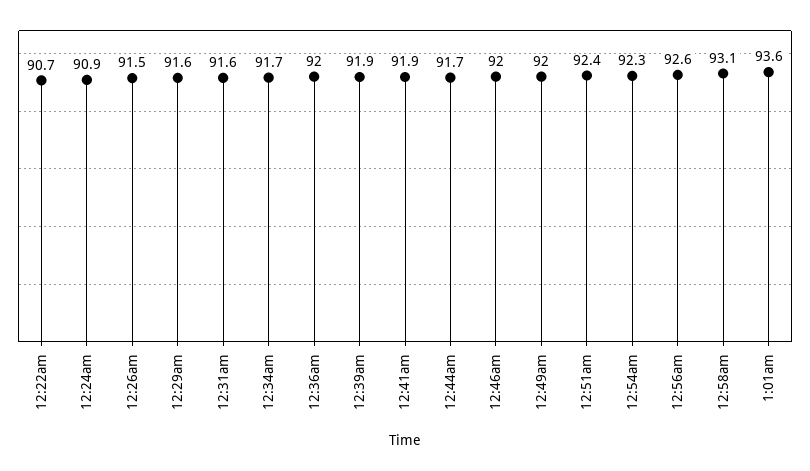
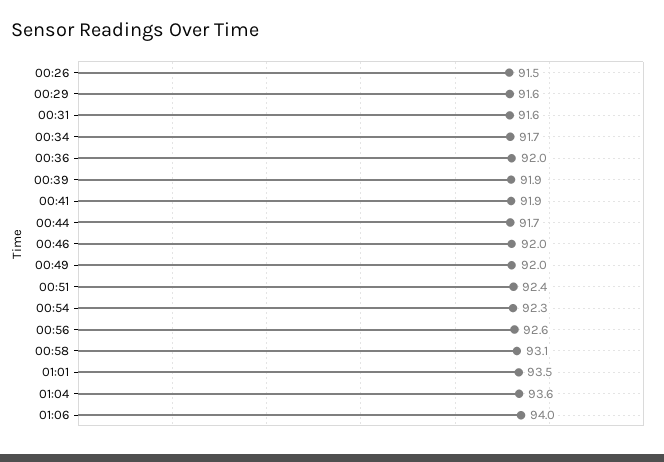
12:22am: 90.7 -> none
12:24am: 90.9 -> none
1:01am: 93.6 -> 93.5
01:04: none -> 93.6
01:06: none -> 94

